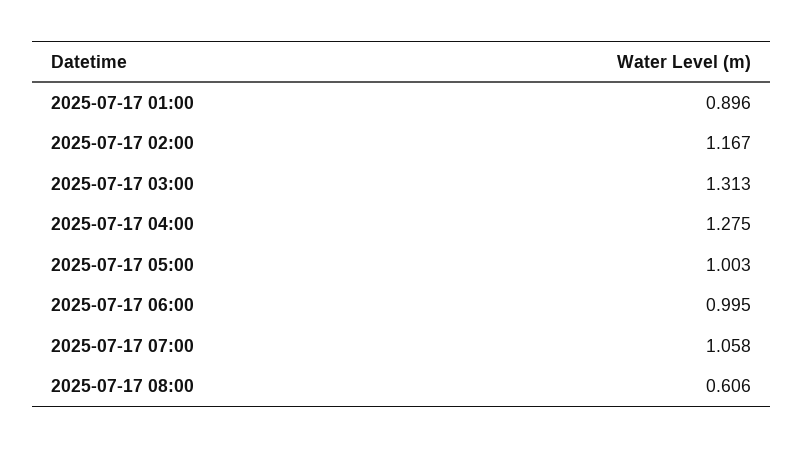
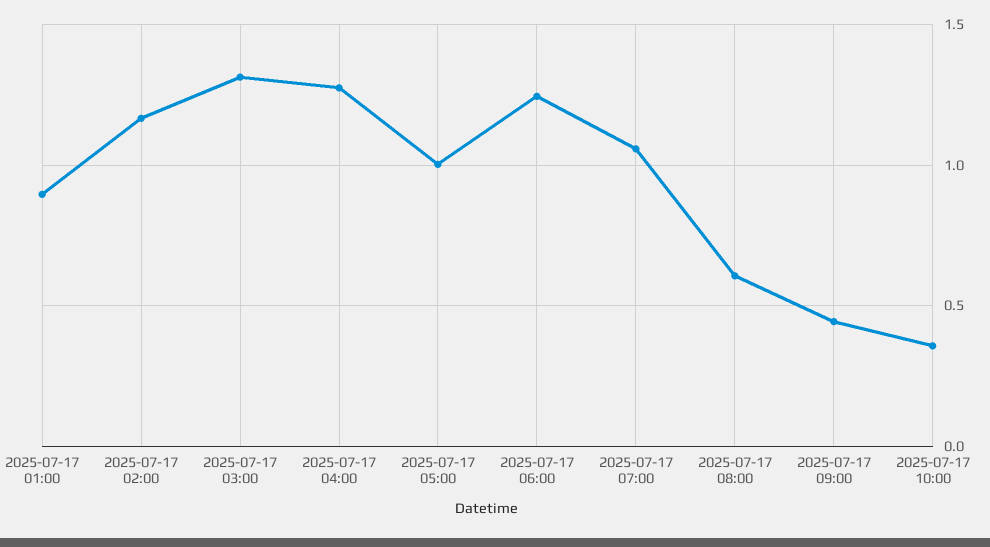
2025-07-17 06:00: 0.995 -> 1.25
2025-07-17 09:00: none -> 0.45
2025-07-17 10:00: none -> 0.35

